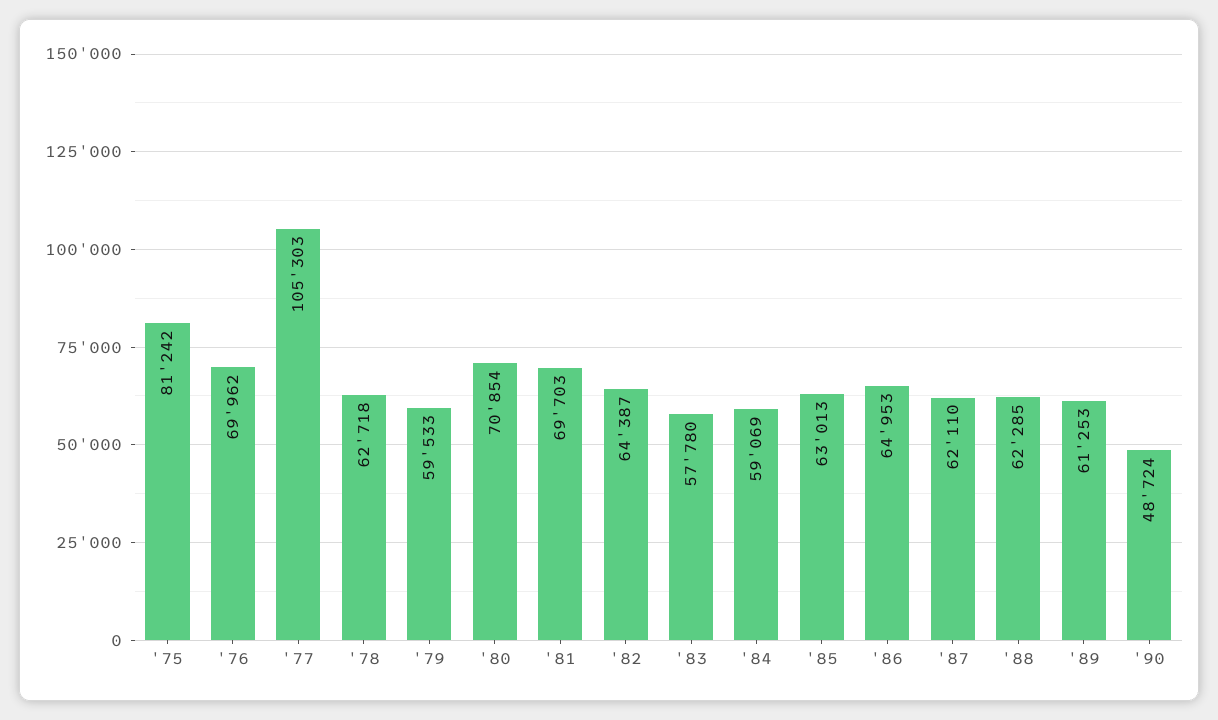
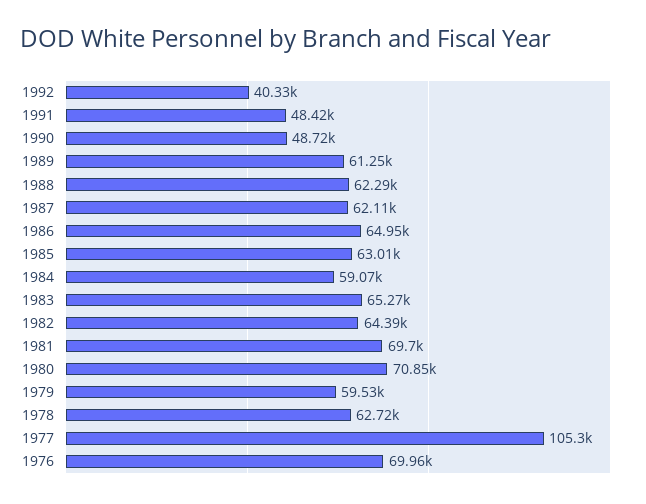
'75: 81242 -> none
'83: 57780 -> 65270
1992: none -> 40330
1991: none -> 48420

